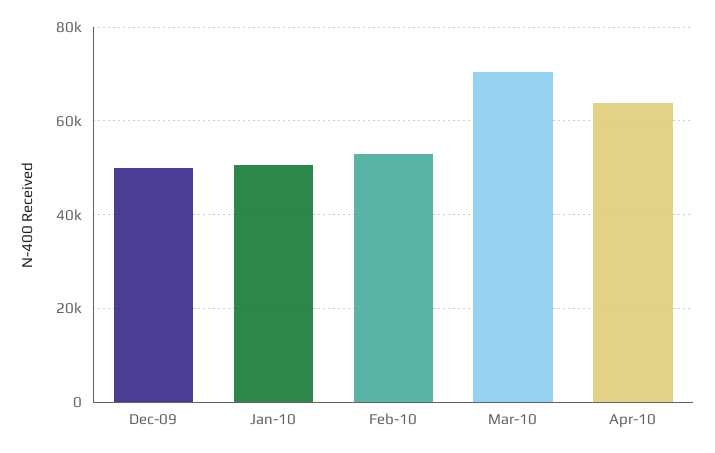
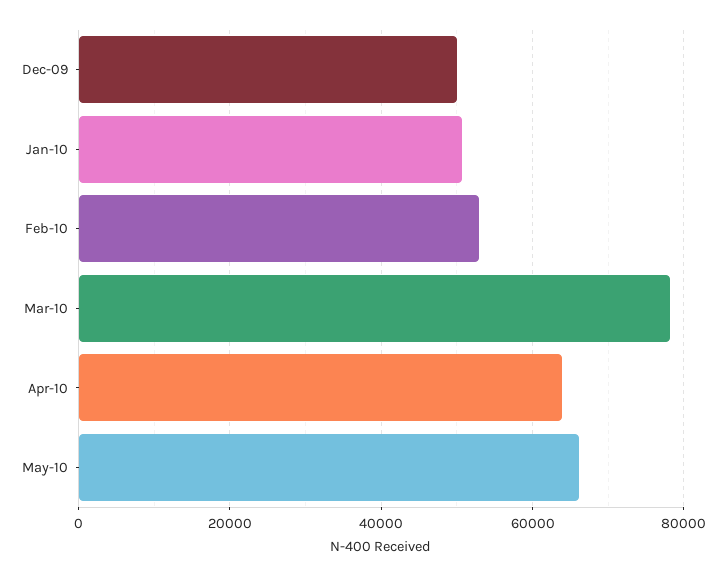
Mar-10: 70000 -> 78000
May-10: none -> 66000

